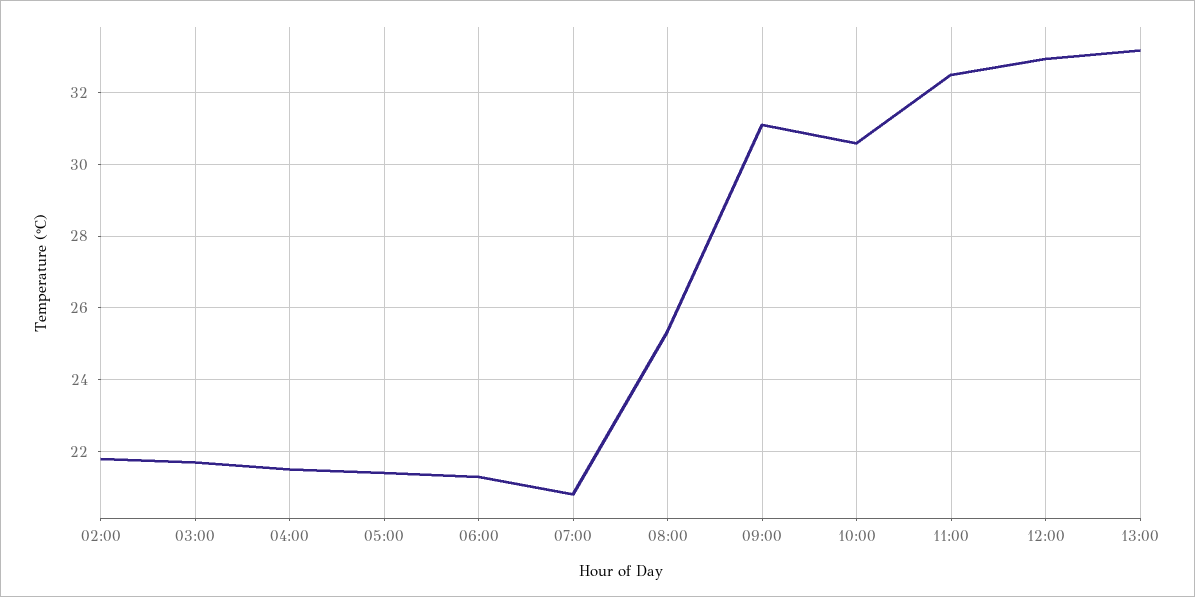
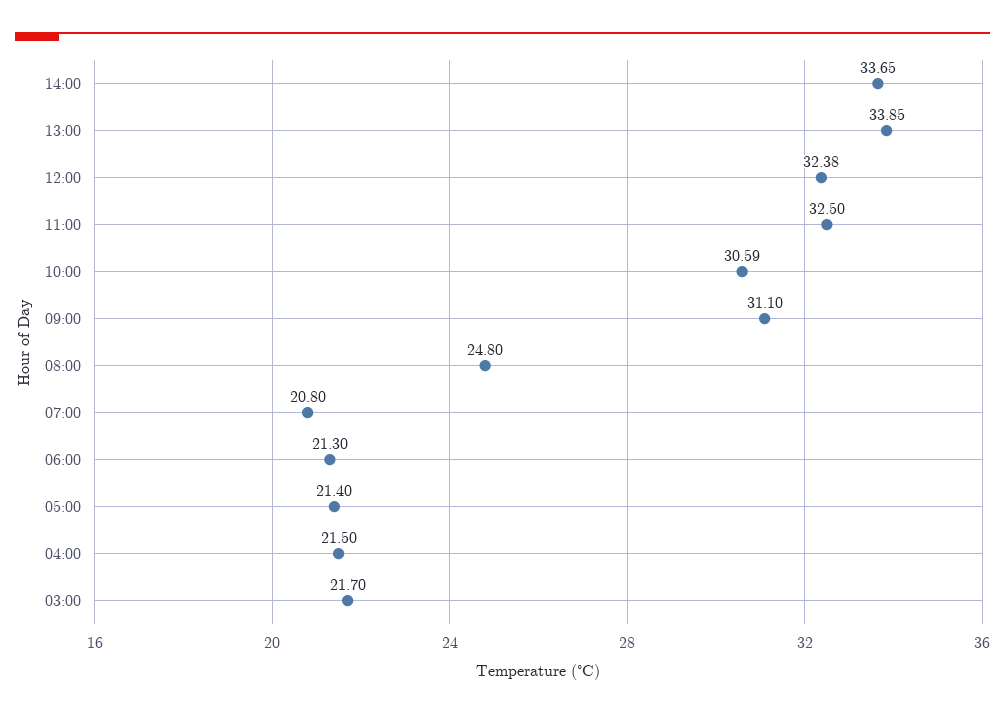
02:00: 21.8 -> none
08:00: 25.4 -> 24.8
12:00: 33 -> 32.38
13:00: 33.2 -> 33.85
14:00: none -> 33.65

